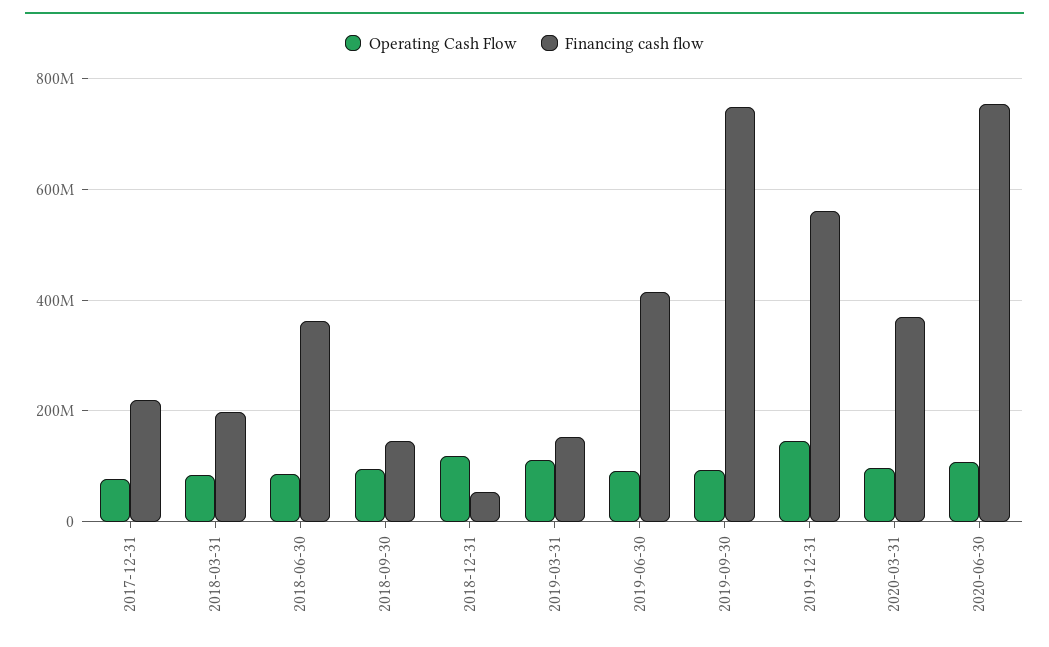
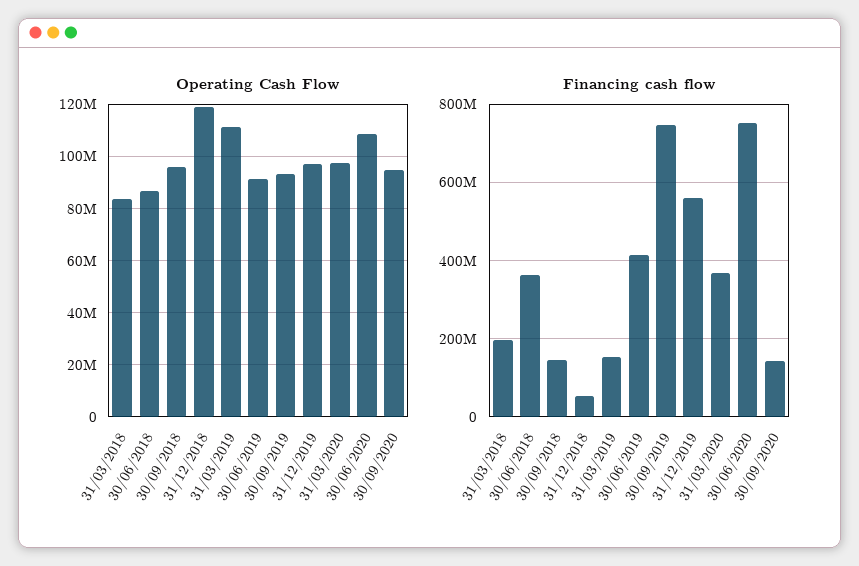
Operating Cash Flow, 2017-12-31: 80000000 -> none
Financing cash flow, 2017-12-31: 220000000 -> none
Operating Cash Flow, 2019-12-31: 140000000 -> 97500000
Operating Cash Flow, 30/09/2020: none -> 95000000
Financing cash flow, 30/09/2020: none -> 140000000

